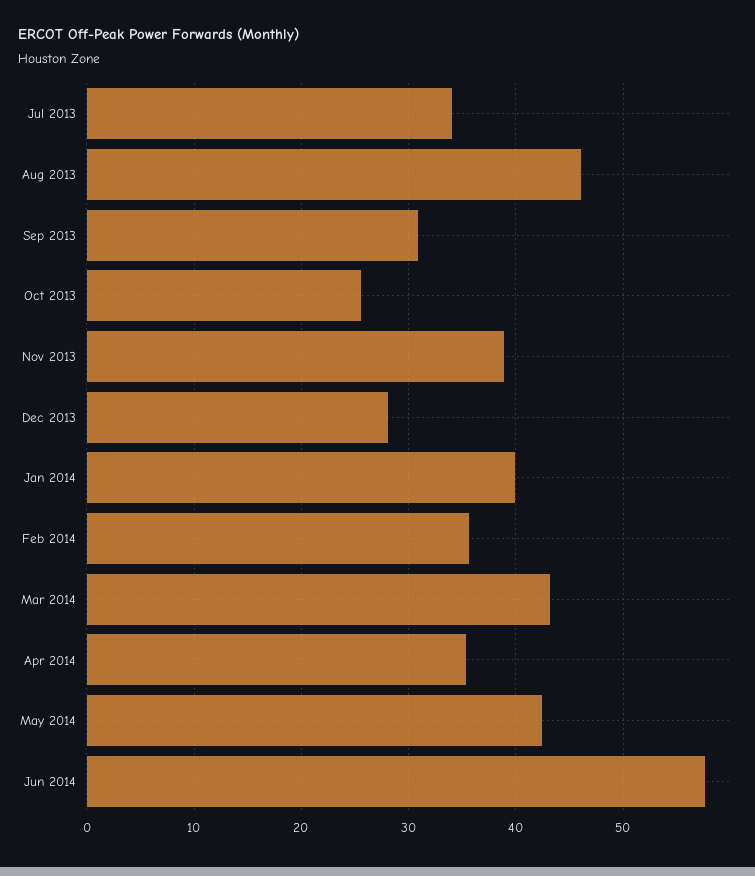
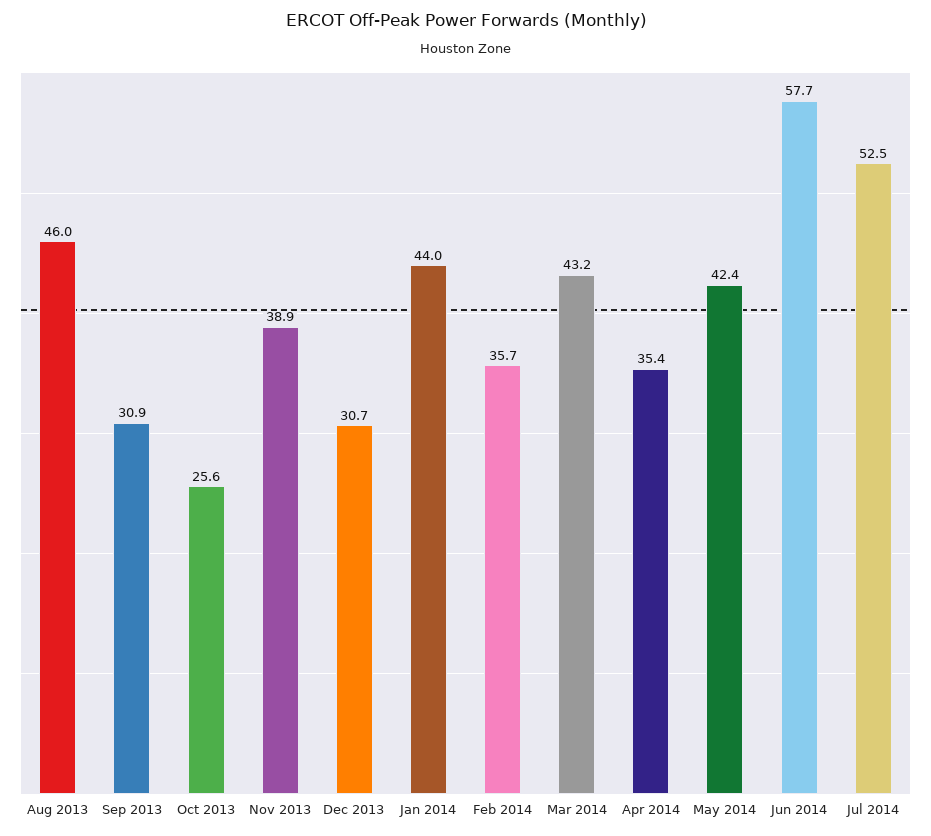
Jul 2013: 34 -> none
Dec 2013: 28 -> 30.7
Jan 2014: 40 -> 44
Jul 2014: none -> 52.5

